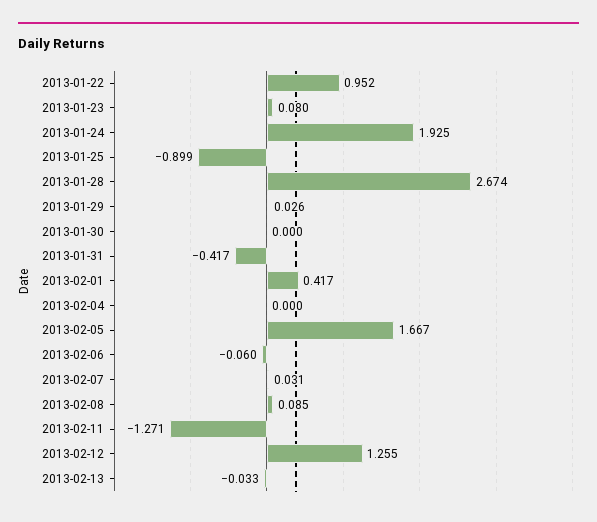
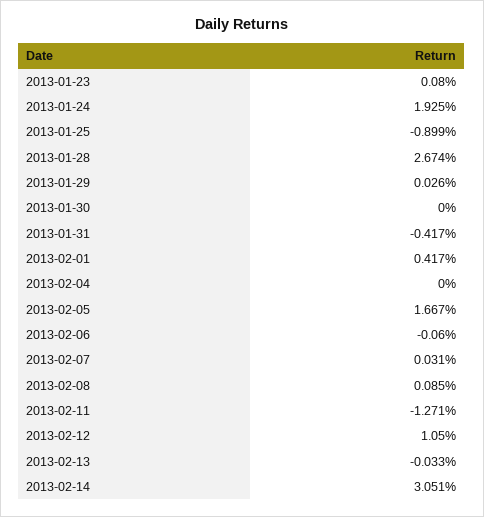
2013-01-22: 0.952 -> none
2013-02-12: 1.255 -> 1.05
2013-02-14: none -> 3.051

